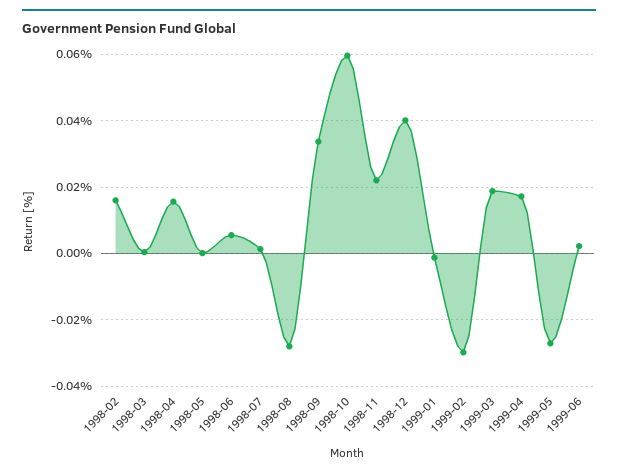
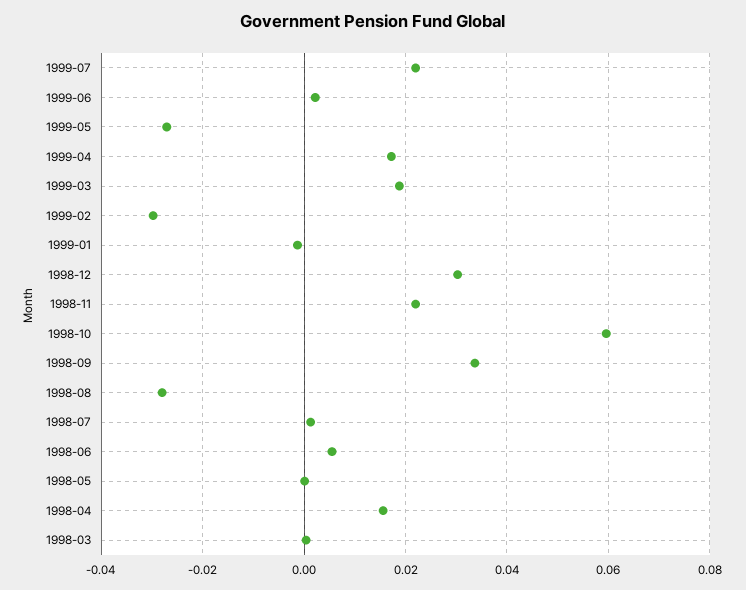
1998-02: 0.016 -> none
1998-12: 0.04 -> 0.03
1999-07: none -> 0.022

